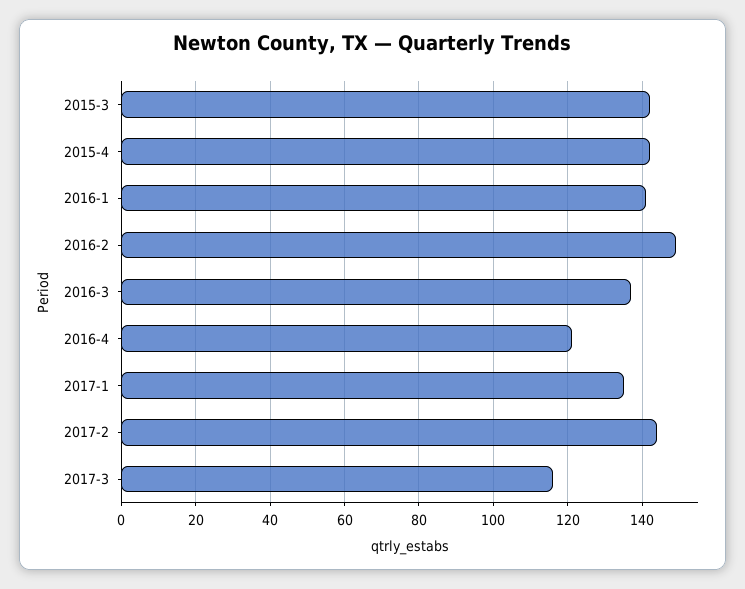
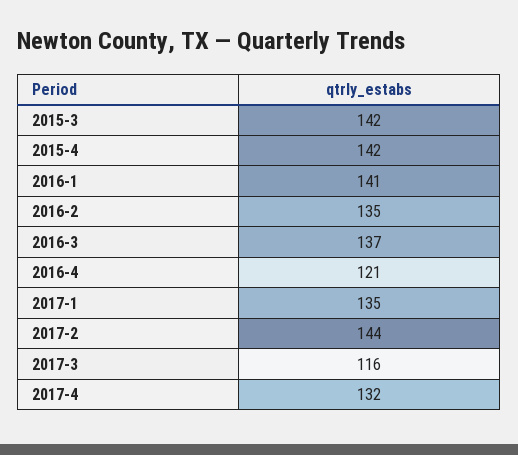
2016-2: 150 -> 135
2017-4: none -> 132

